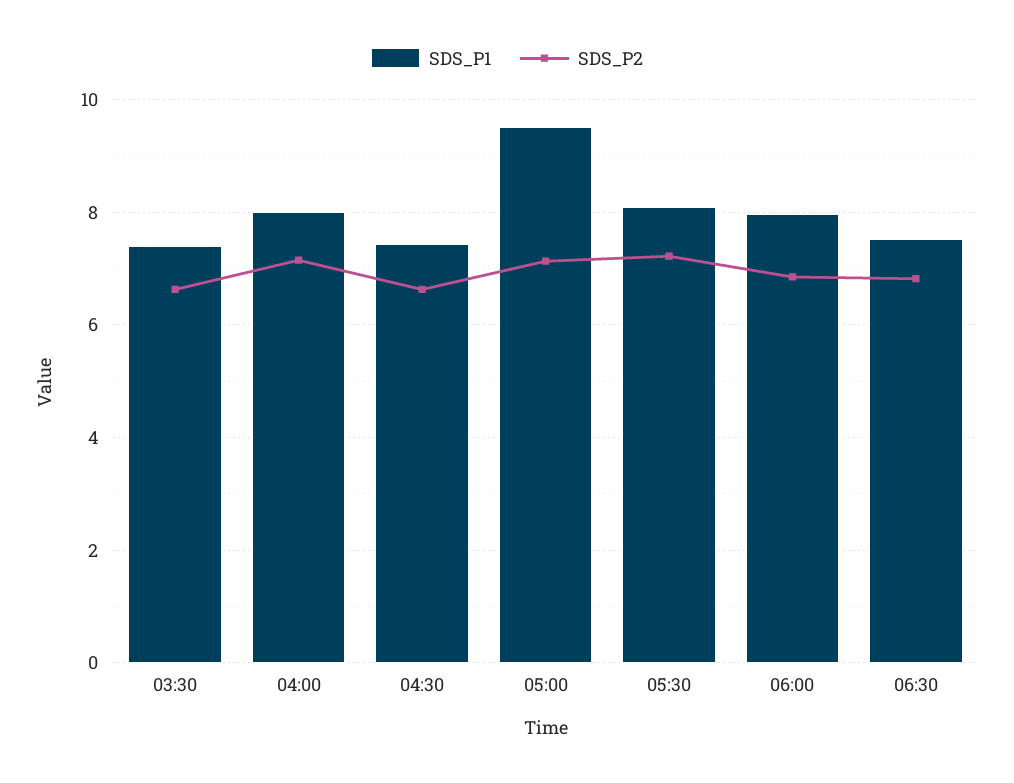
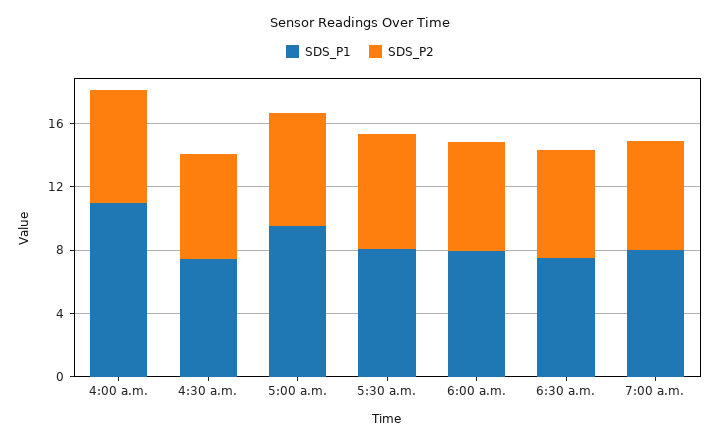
SDS_P1, 03:30: 7.4 -> none
SDS_P2, 03:30: 6.6 -> none
SDS_P1, 04:00: 8 -> 11
SDS_P1, 7:00 a.m.: none -> 8
SDS_P2, 7:00 a.m.: none -> 7

